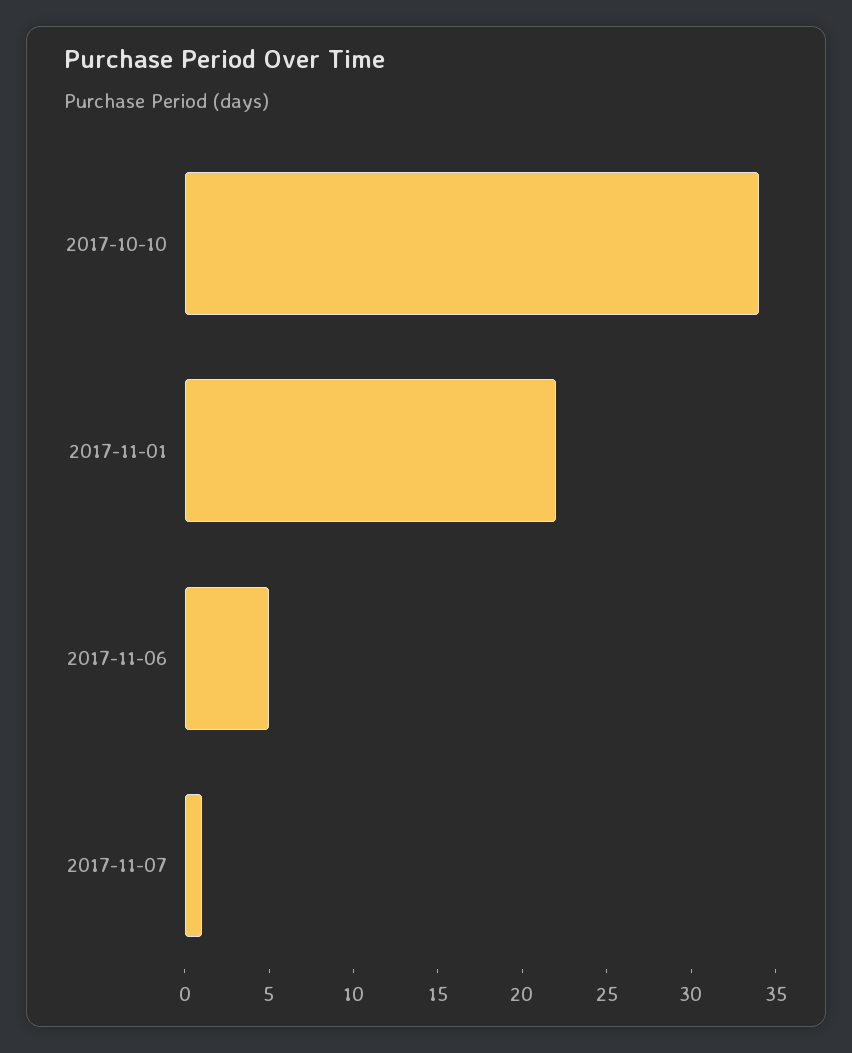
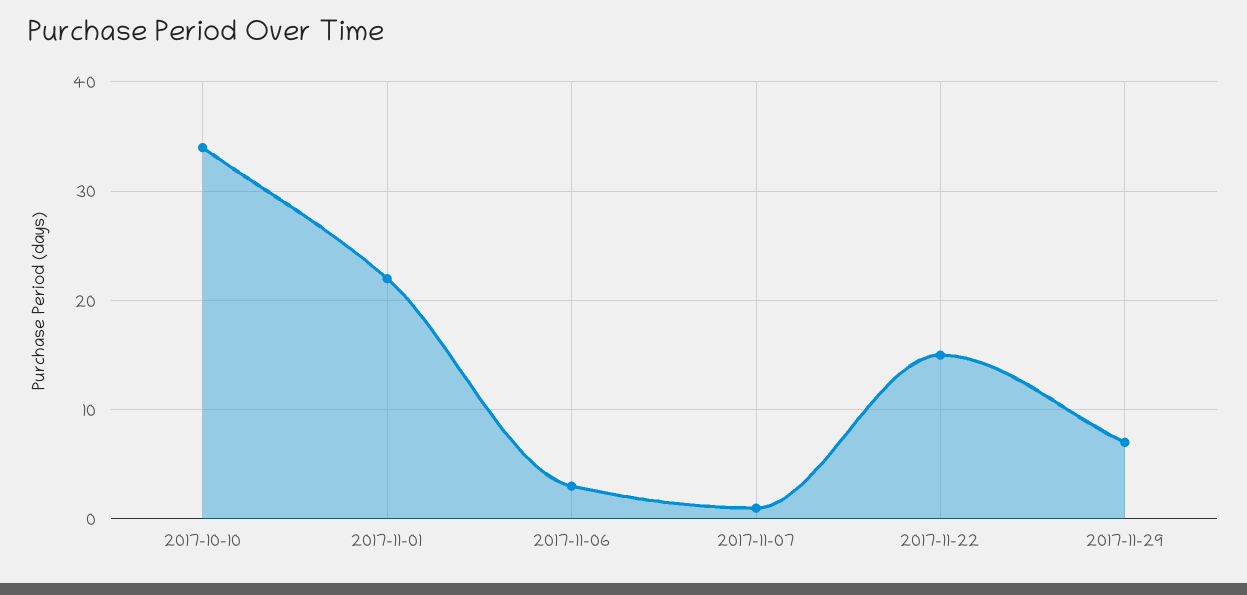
2017-11-06: 5 -> 3
2017-11-22: none -> 15
2017-11-29: none -> 7

